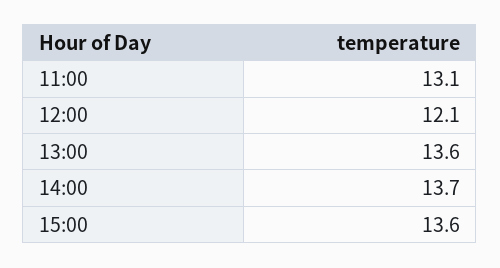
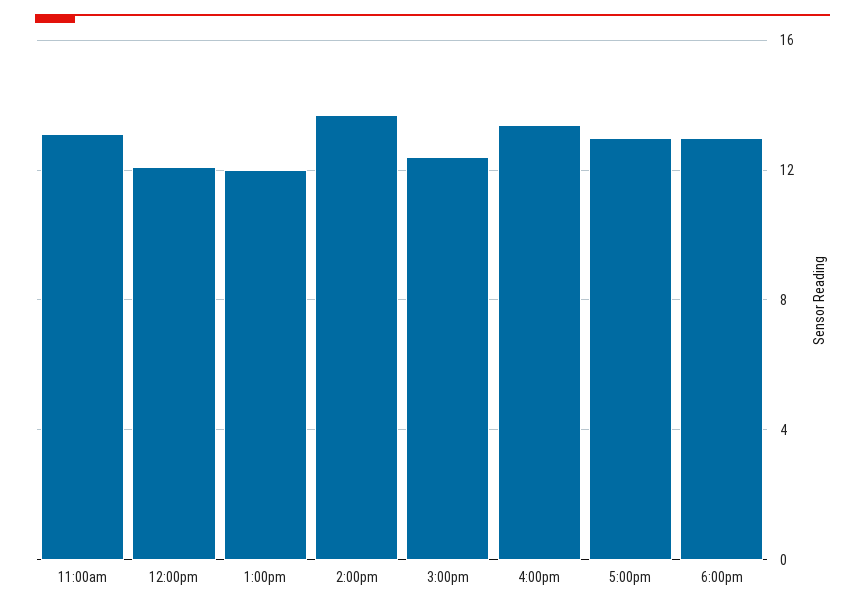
13:00: 13.6 -> 12
15:00: 13.6 -> 12.5
4:00pm: none -> 13.5
5:00pm: none -> 13
6:00pm: none -> 13

